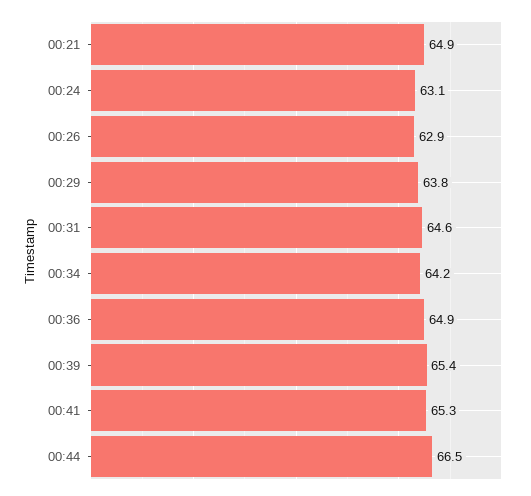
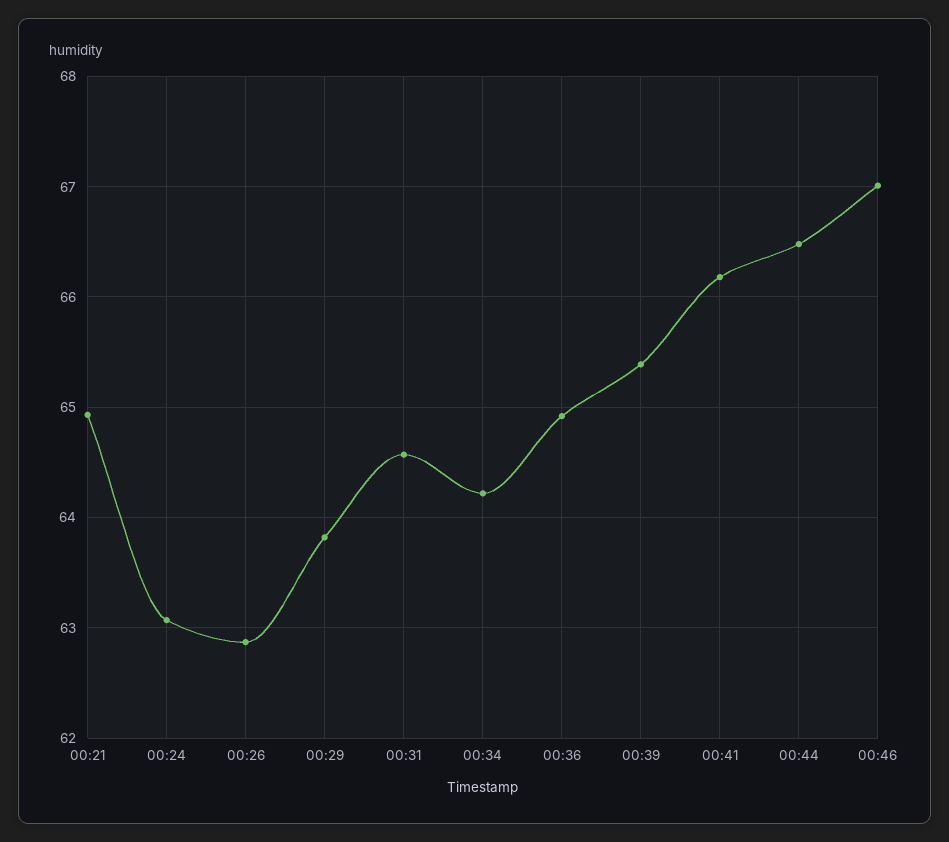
00:41: 65.3 -> 66.2
00:46: none -> 67

